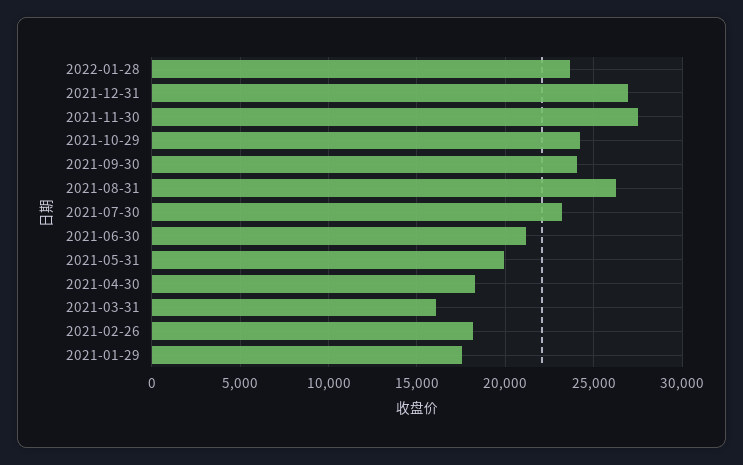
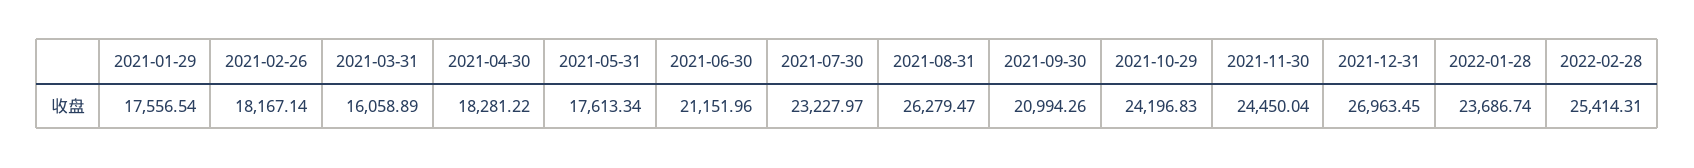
2021-11-30: 27500 -> 24450.04
2021-09-30: 24000 -> 20994.26
2021-05-31: 20000 -> 17613.34
2022-02-28: none -> 25414.31

